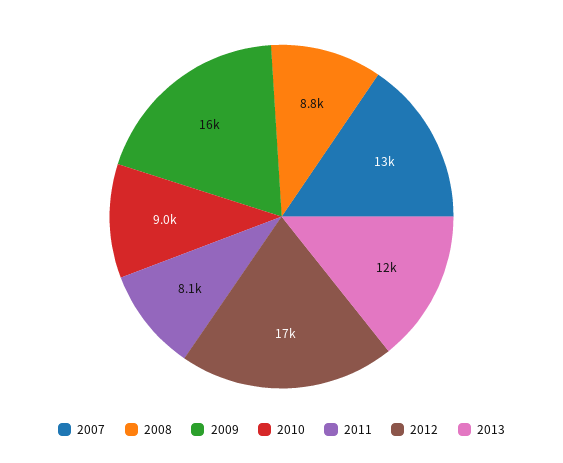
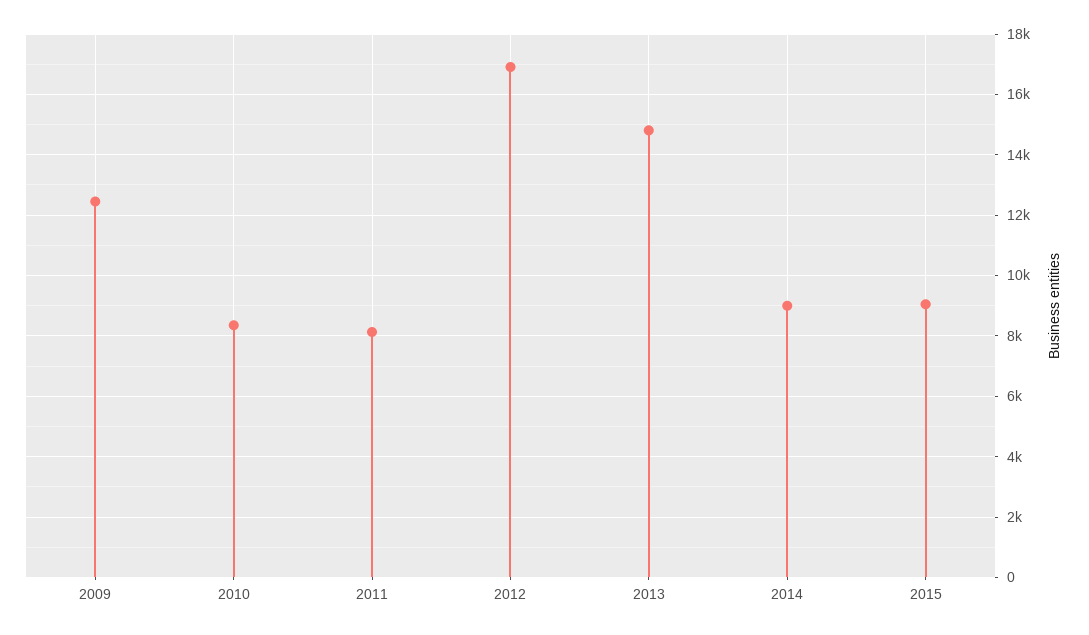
2007: 13000 -> none
2008: 8800 -> none
2009: 16000 -> 12400
2010: 9000 -> 8400
2013: 12000 -> 14800
2014: none -> 9000
2015: none -> 9000

